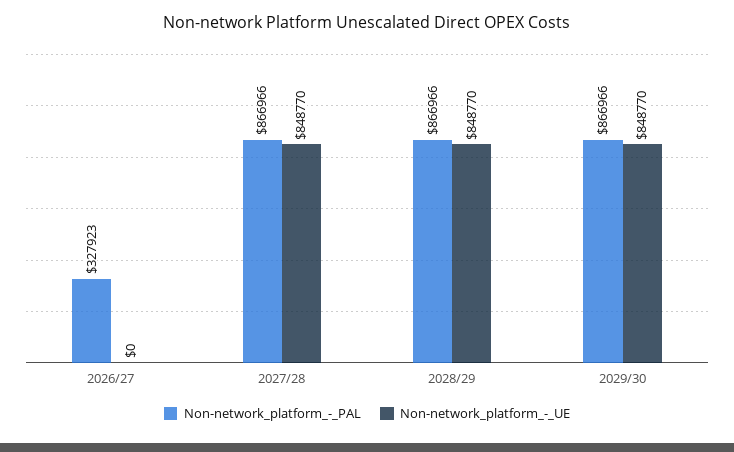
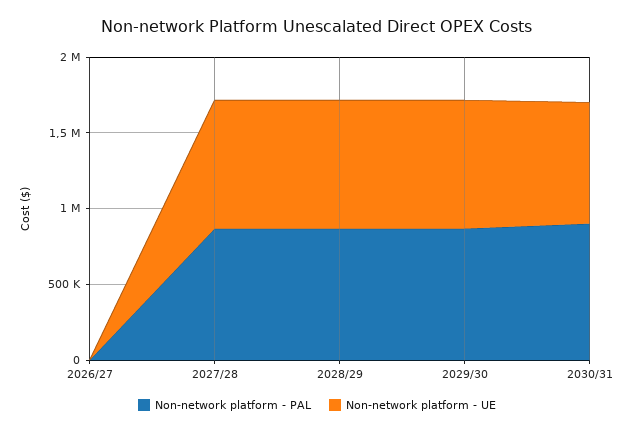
Non-network_platform_-_PAL, 2026/27: 327923 -> 0
Non-network_platform_-_PAL, 2030/31: none -> 900000
Non-network_platform_-_UE, 2030/31: none -> 800000

